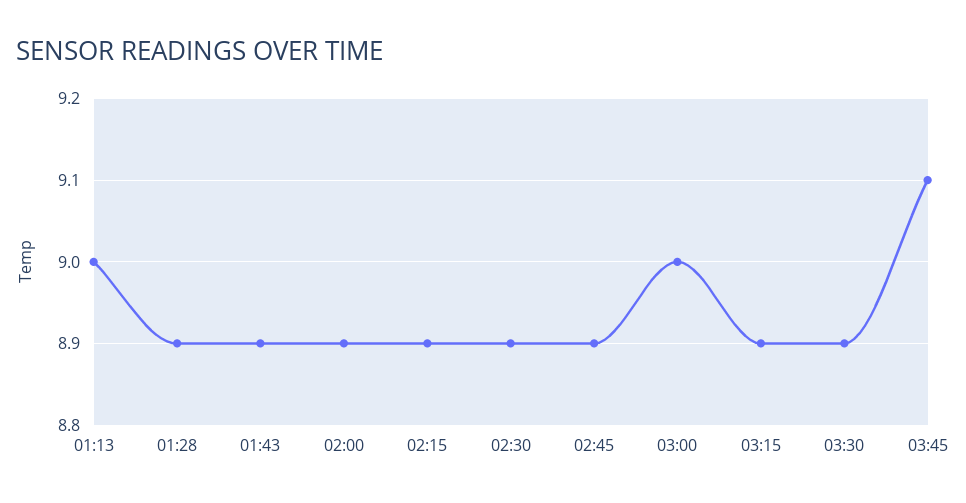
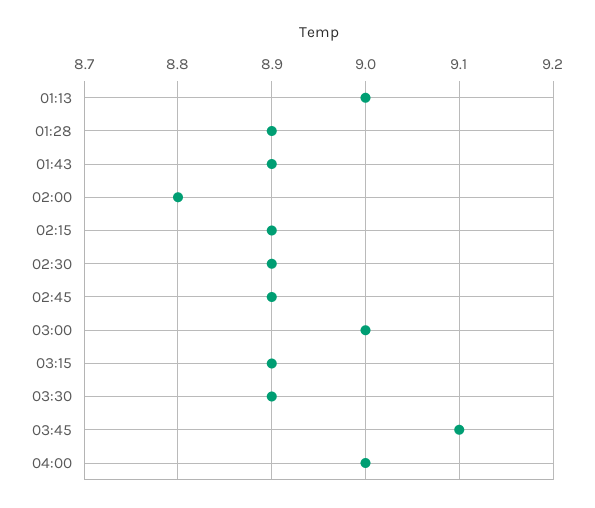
02:00: 8.9 -> 8.8
04:00: none -> 9

